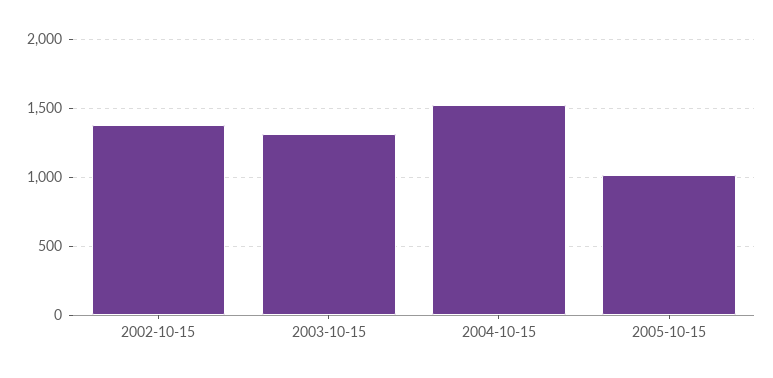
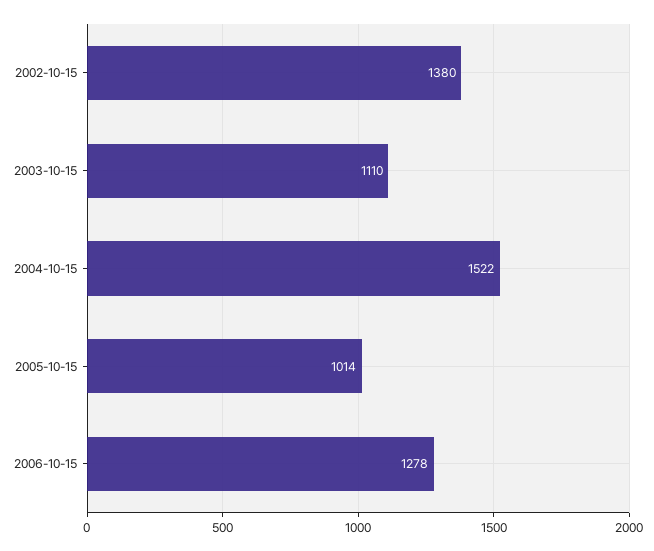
2003-10-15: 1300 -> 1110
2006-10-15: none -> 1278

